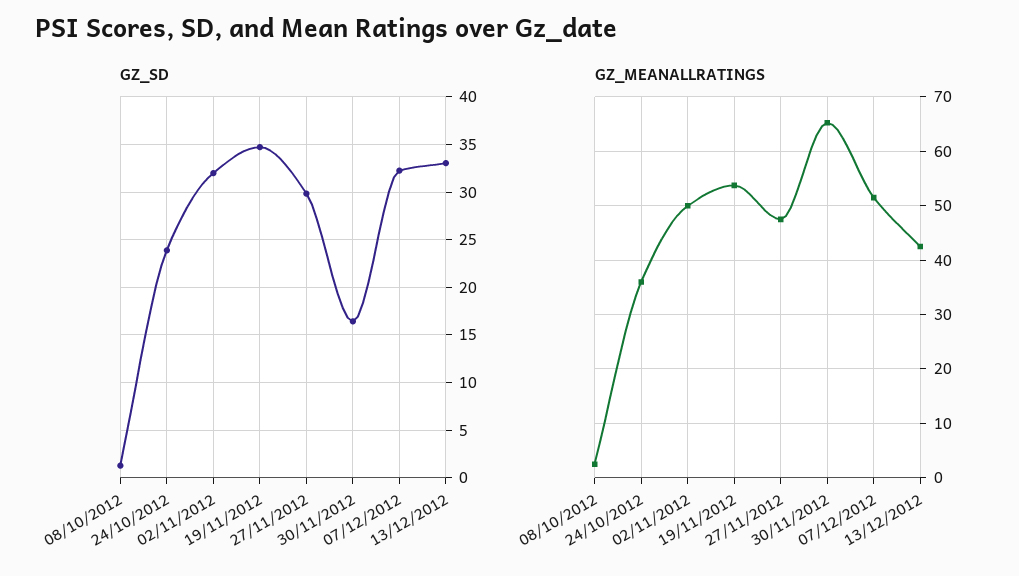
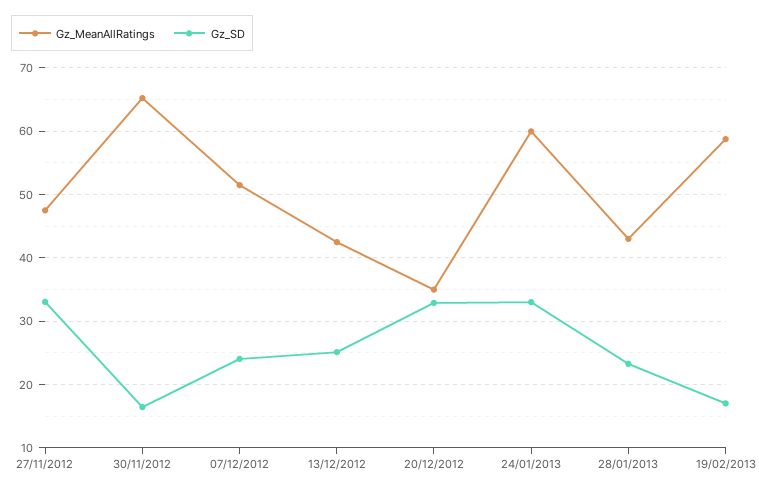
GZ_SD, 08/10/2012: 1 -> none
GZ_SD, 24/10/2012: 24 -> none
GZ_SD, 02/11/2012: 32 -> none
GZ_SD, 19/11/2012: 35 -> none
GZ_SD, 27/11/2012: 30 -> 33
GZ_SD, 07/12/2012: 32 -> 24
GZ_SD, 13/12/2012: 33 -> 25
GZ_MEANALLRATINGS, 08/10/2012: 2 -> none
GZ_MEANALLRATINGS, 24/10/2012: 36 -> none
GZ_MEANALLRATINGS, 02/11/2012: 50 -> none
GZ_MEANALLRATINGS, 19/11/2012: 54 -> none
GZ_MEANALLRATINGS, 20/12/2012: none -> 35
GZ_SD, 20/12/2012: none -> 33
GZ_MEANALLRATINGS, 24/01/2013: none -> 60
GZ_SD, 24/01/2013: none -> 33
GZ_MEANALLRATINGS, 28/01/2013: none -> 43
GZ_SD, 28/01/2013: none -> 23
GZ_MEANALLRATINGS, 19/02/2013: none -> 59
GZ_SD, 19/02/2013: none -> 17

